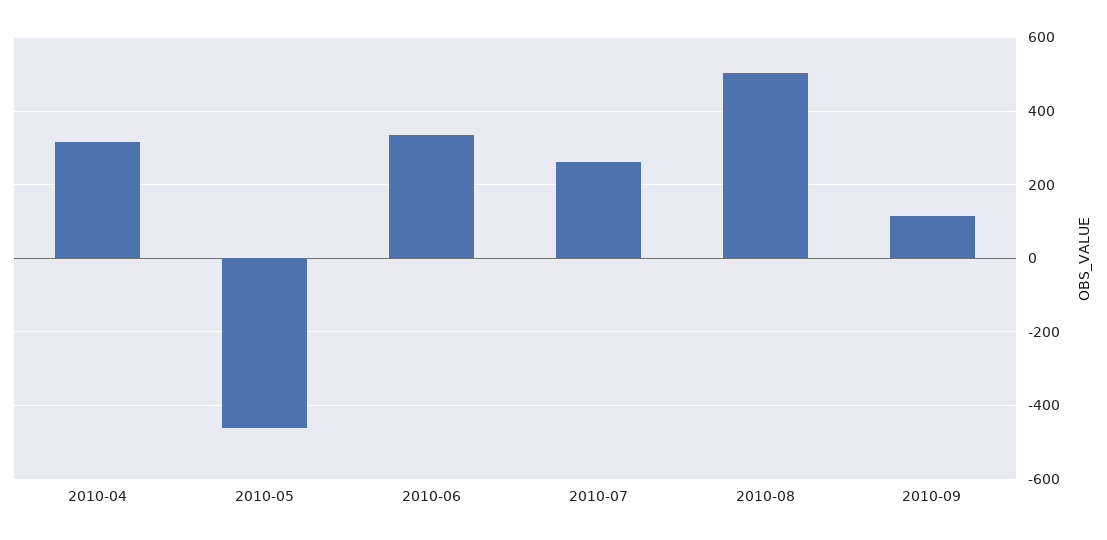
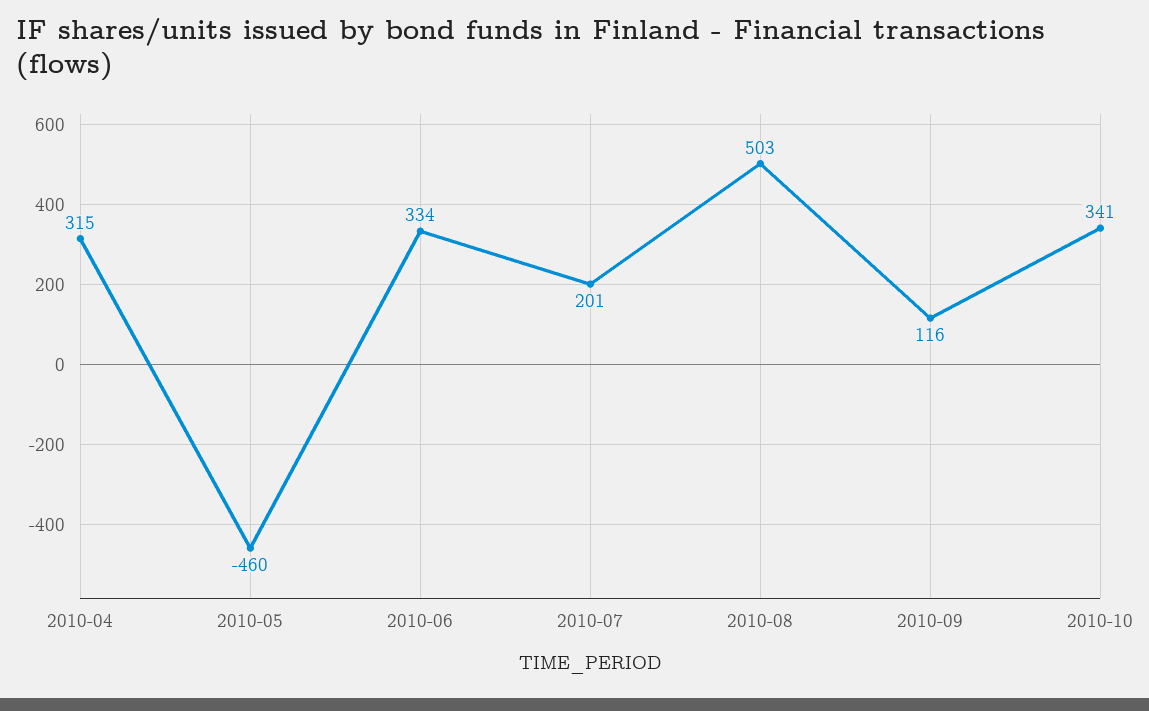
2010-07: 260 -> 201
2010-10: none -> 341

